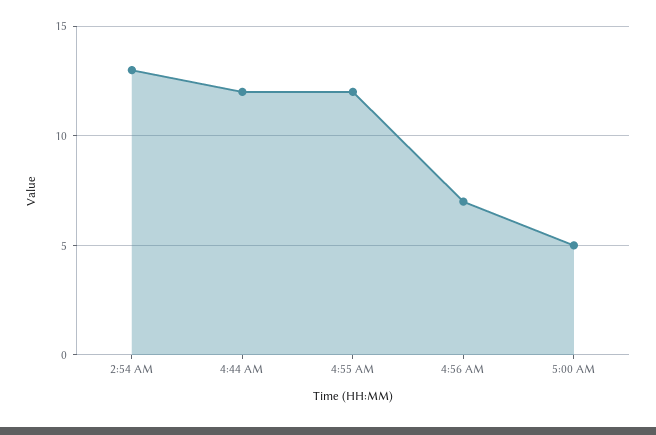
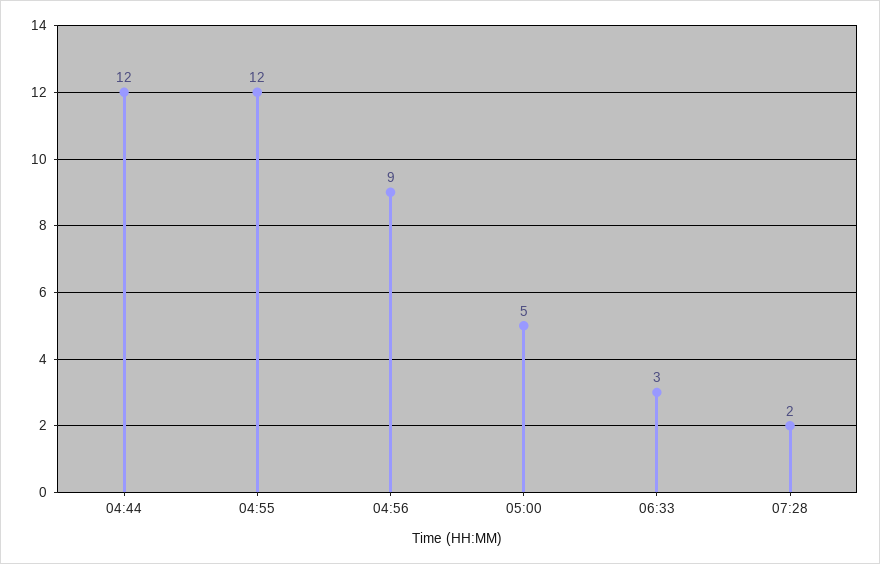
2:54 AM: 13 -> none
4:56 AM: 7 -> 9
06:33: none -> 3
07:28: none -> 2

